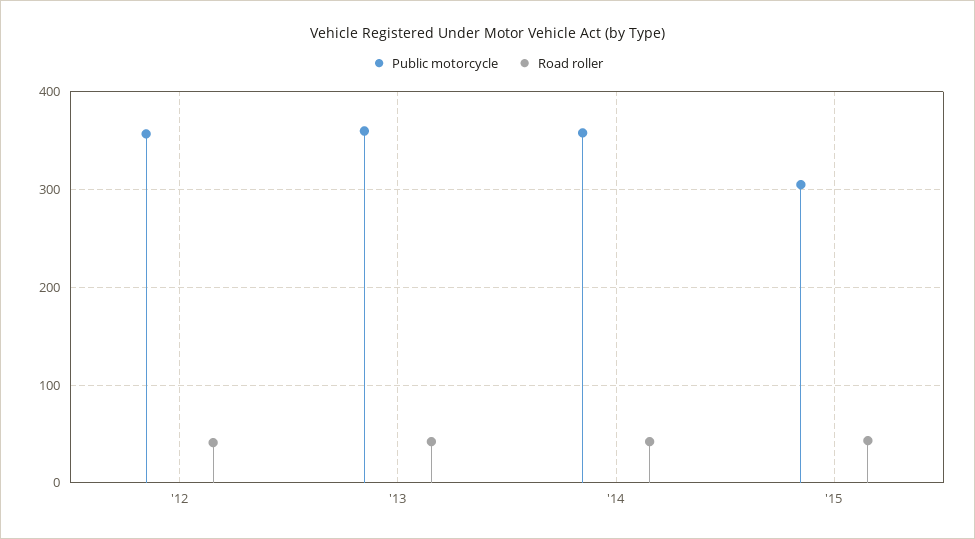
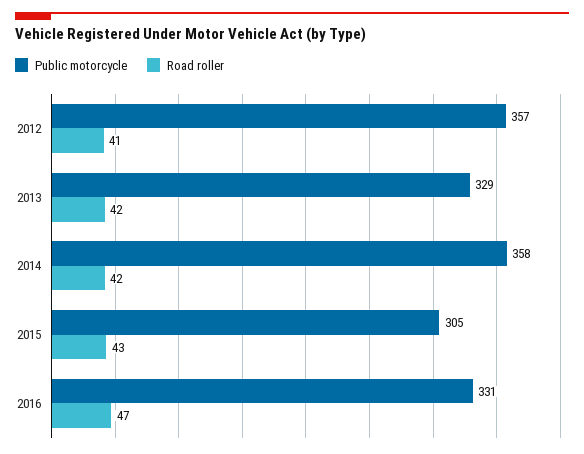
Public motorcycle, '13: 360 -> 329
Public motorcycle, 2016: none -> 331
Road roller, 2016: none -> 47

